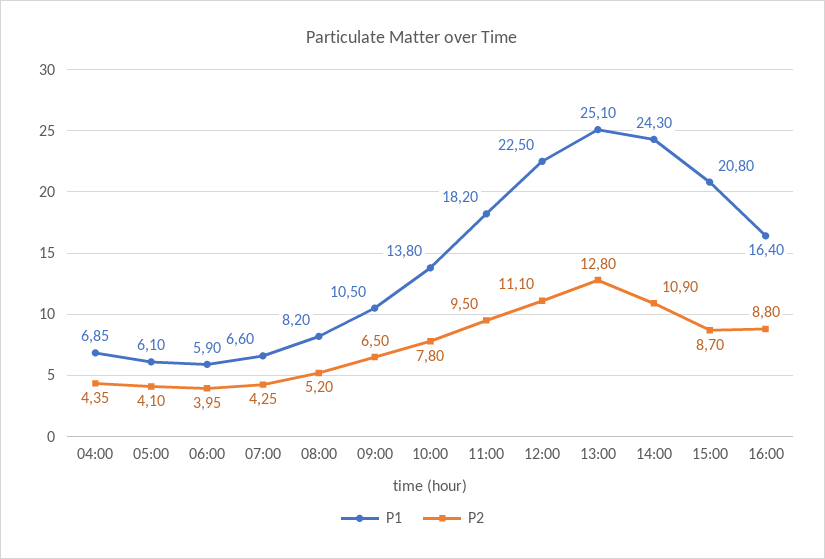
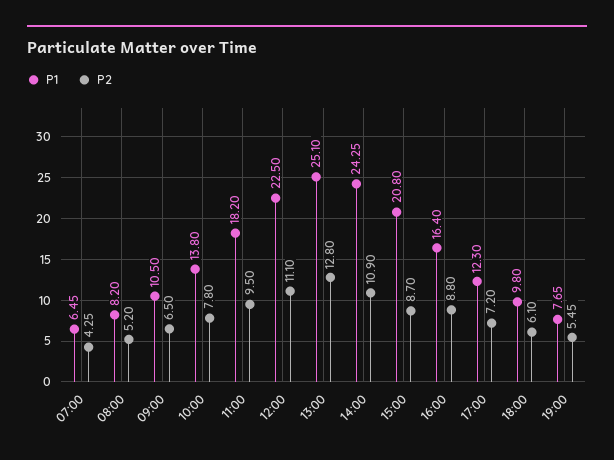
P1, 04:00: 6.85 -> none
P2, 04:00: 4.35 -> none
P1, 05:00: 6.1 -> none
P2, 05:00: 4.1 -> none
P1, 06:00: 5.9 -> none
P2, 06:00: 3.95 -> none
P1, 07:00: 6.6 -> 6.45
P1, 14:00: 24.3 -> 24.25
P1, 17:00: none -> 12.3
P2, 17:00: none -> 7.2
P1, 18:00: none -> 9.8
P2, 18:00: none -> 6.1
P1, 19:00: none -> 7.65
P2, 19:00: none -> 5.45

